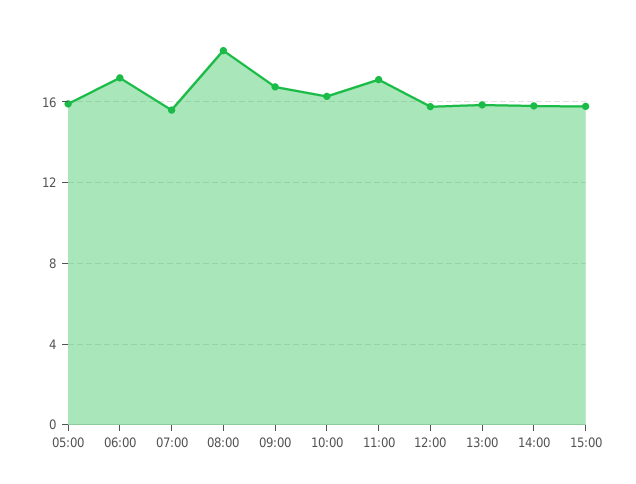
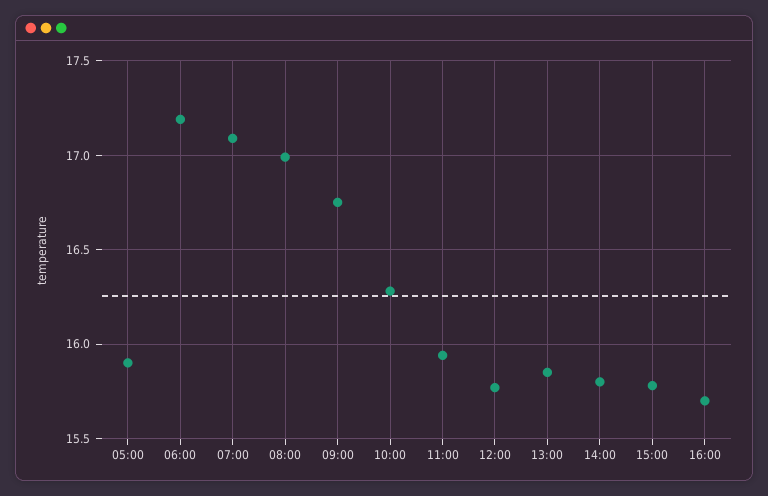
07:00: 15.5 -> 17.1
08:00: 18.5 -> 17
11:00: 17 -> 15.95
16:00: none -> 15.7

